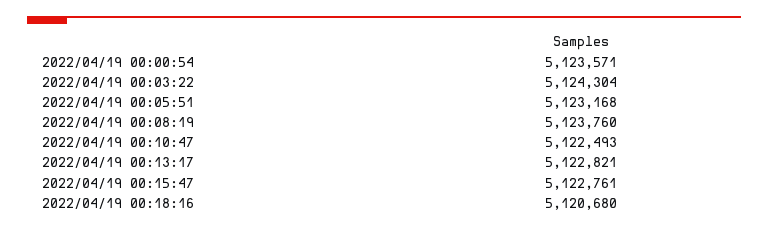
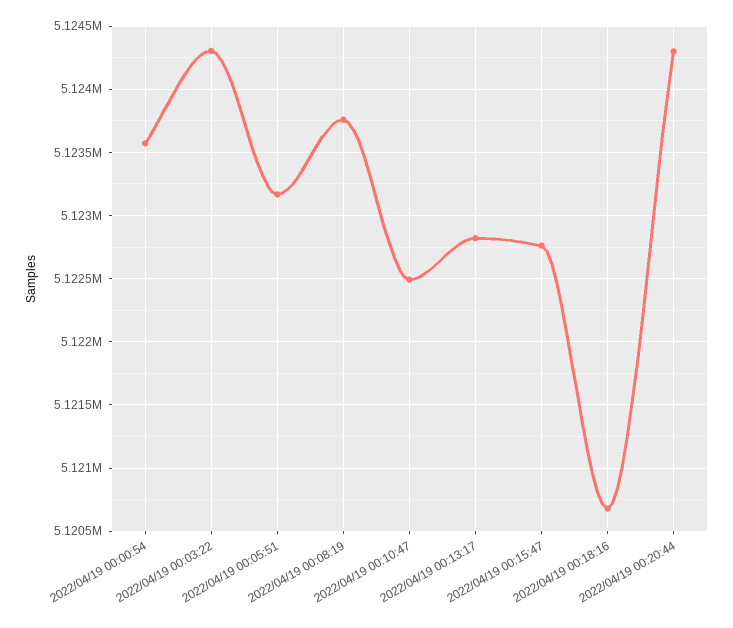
2022/04/19 00:20:44: none -> 5124300

